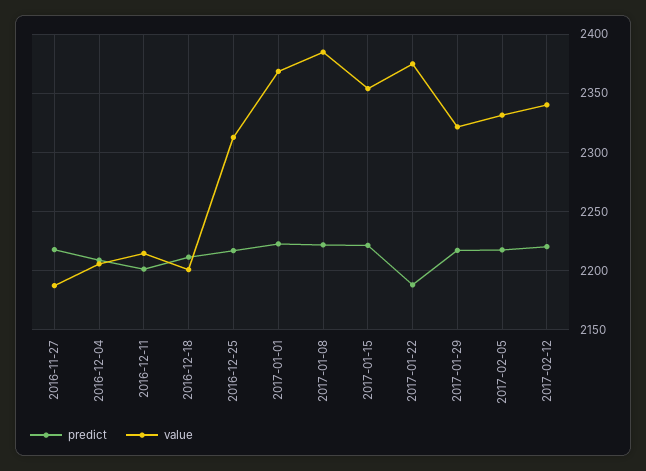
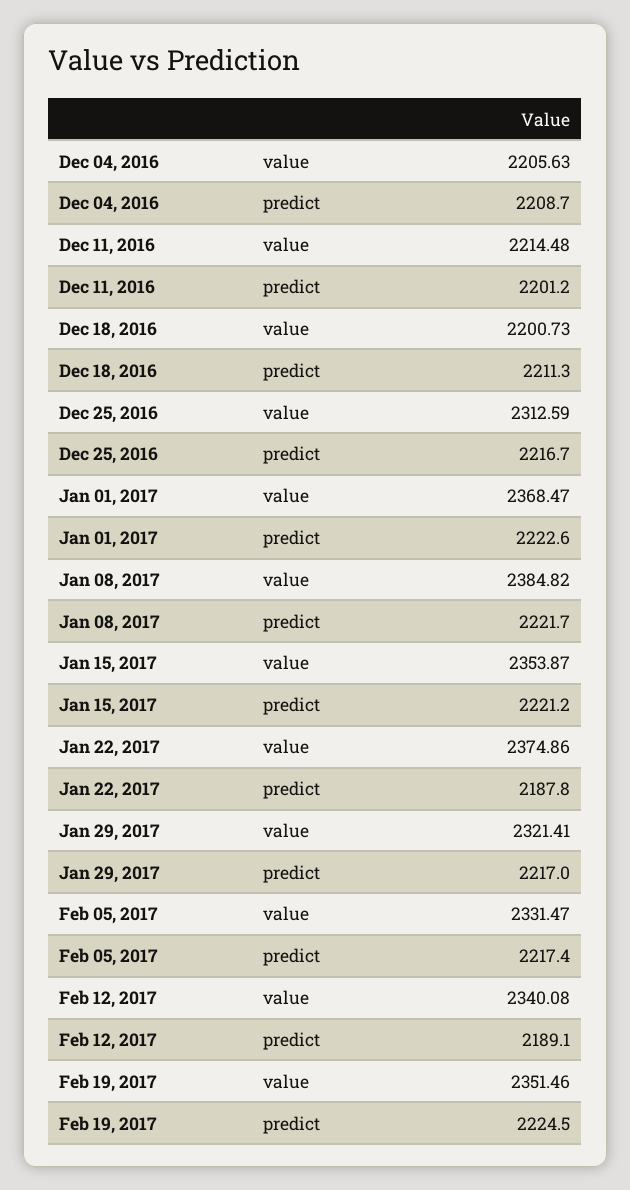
predict, 2016-11-27: 2220 -> none
value, 2016-11-27: 2190 -> none
predict, 2017-02-12: 2220 -> 2189.1
value, Feb 19, 2017: none -> 2351.46
predict, Feb 19, 2017: none -> 2224.5

